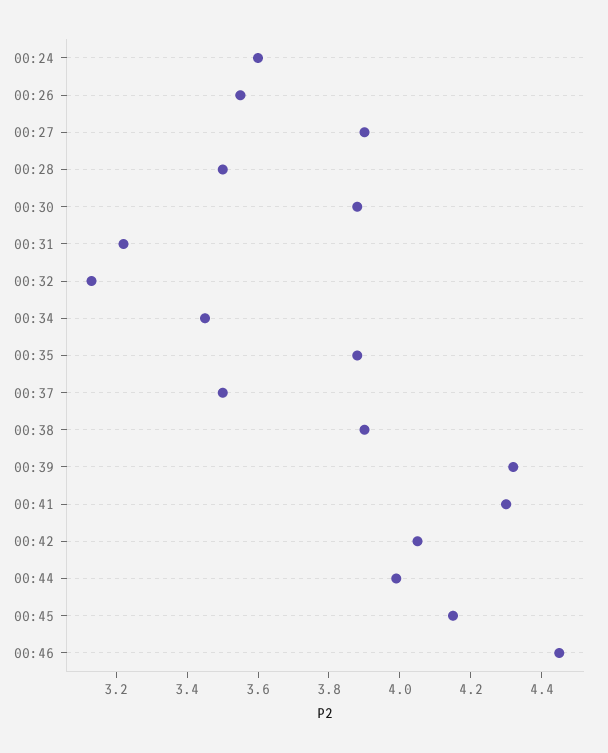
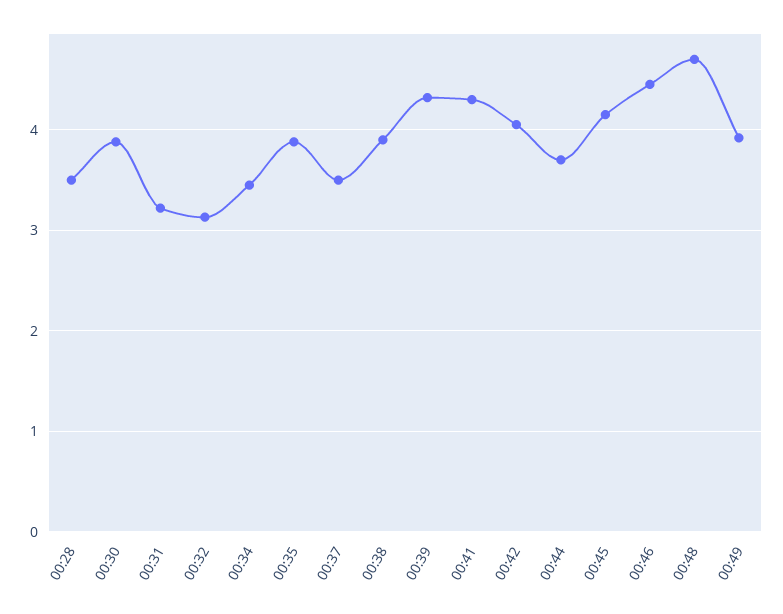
00:24: 3.6 -> none
00:26: 3.55 -> none
00:27: 3.9 -> none
00:44: 4 -> 3.7
00:48: none -> 4.7
00:49: none -> 3.9

